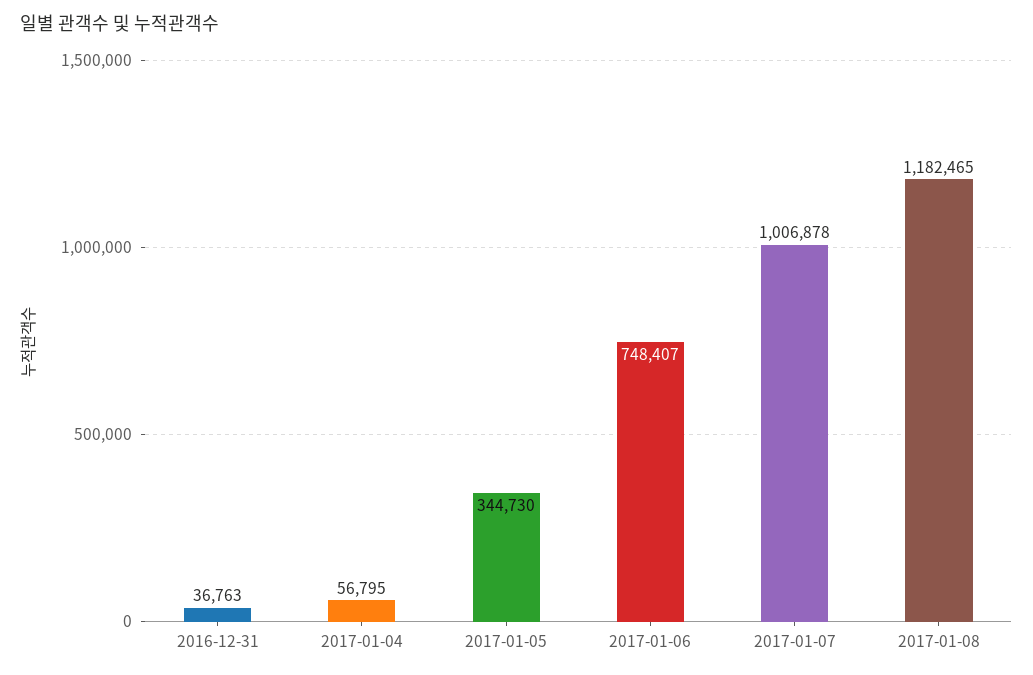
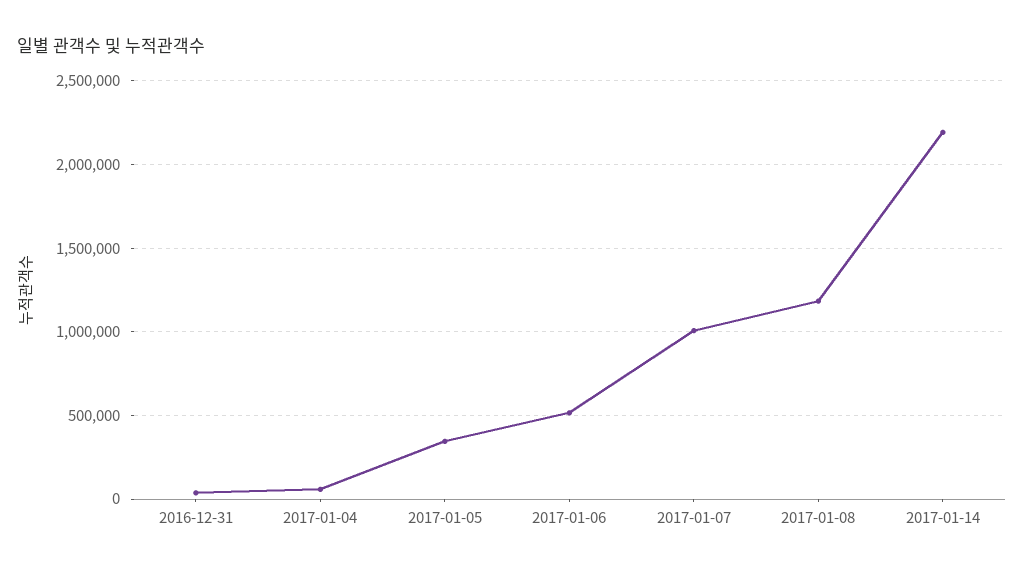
2017-01-06: 748407 -> 500000
2017-01-14: none -> 2200000

